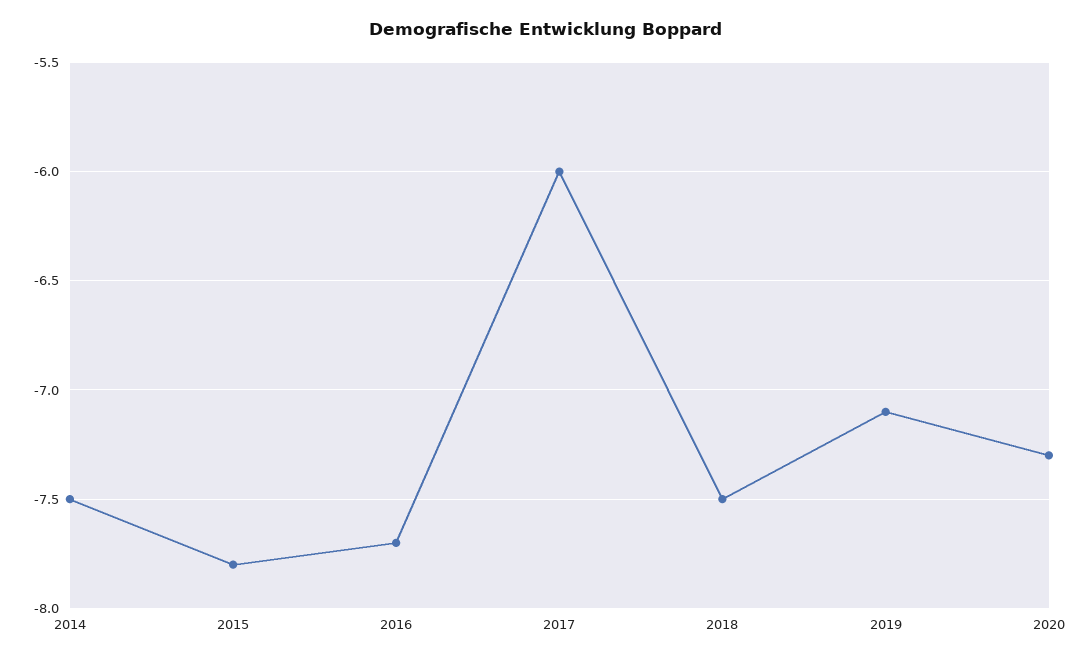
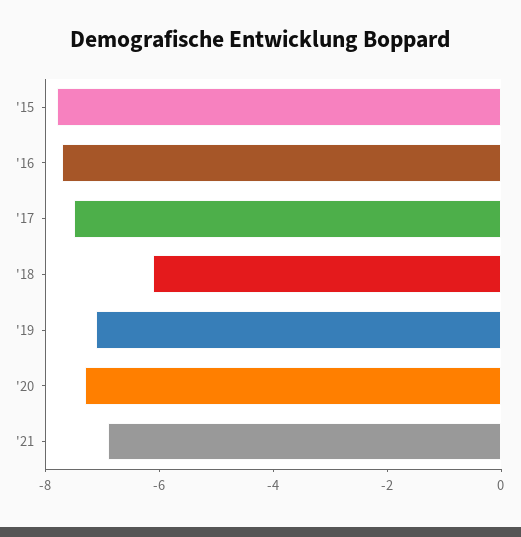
2014: -7.5 -> none
2017: -6 -> -7.5
2018: -7.5 -> -6
'21: none -> -7

